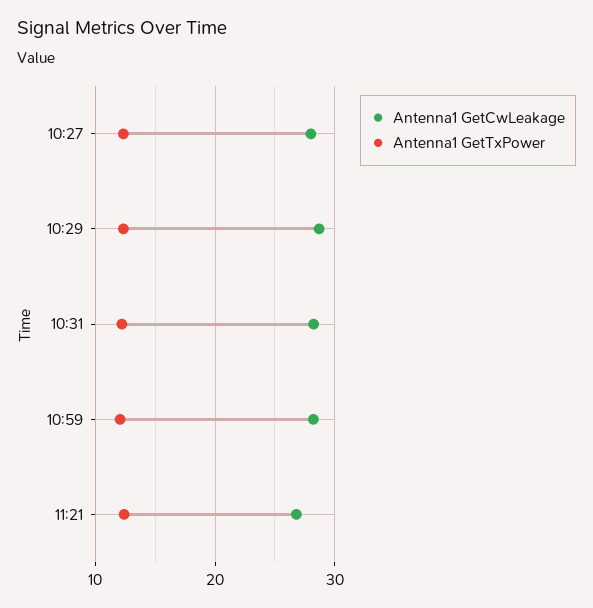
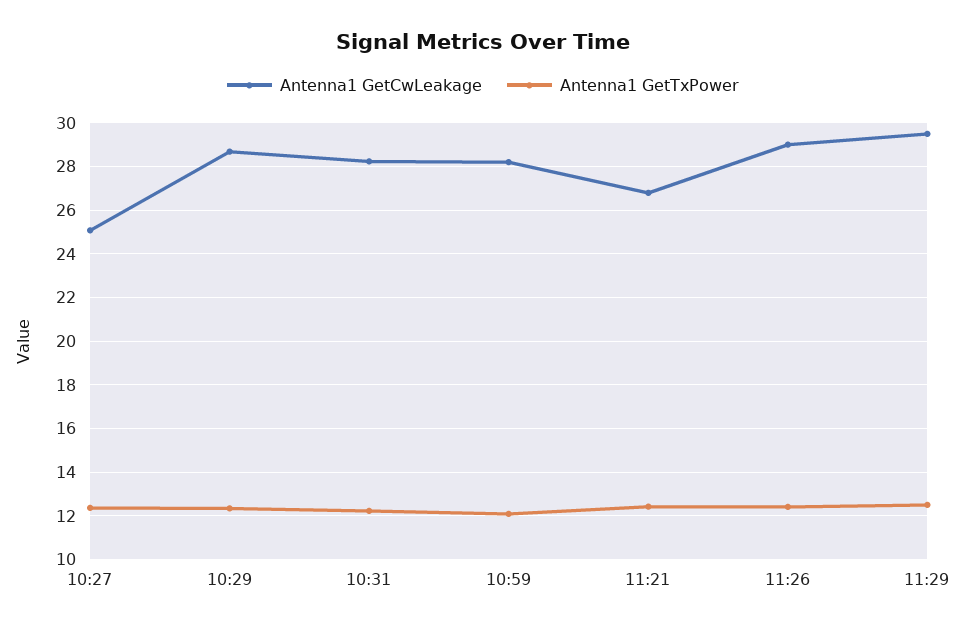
Antenna1 GetCwLeakage, 10:27: 28 -> 25
Antenna1 GetCwLeakage, 11:26: none -> 29
Antenna1 GetTxPower, 11:26: none -> 12.5
Antenna1 GetCwLeakage, 11:29: none -> 29.5
Antenna1 GetTxPower, 11:29: none -> 12.5

